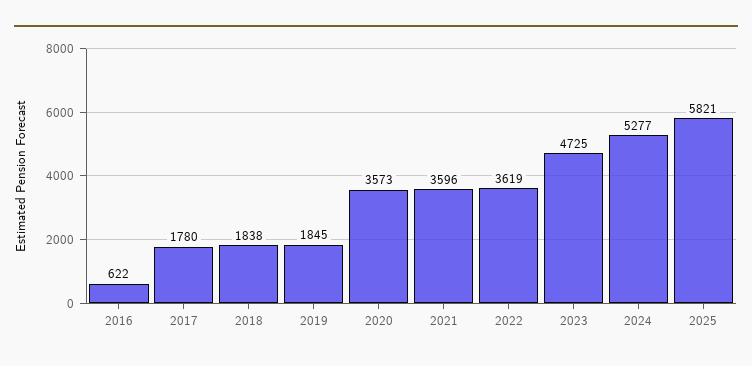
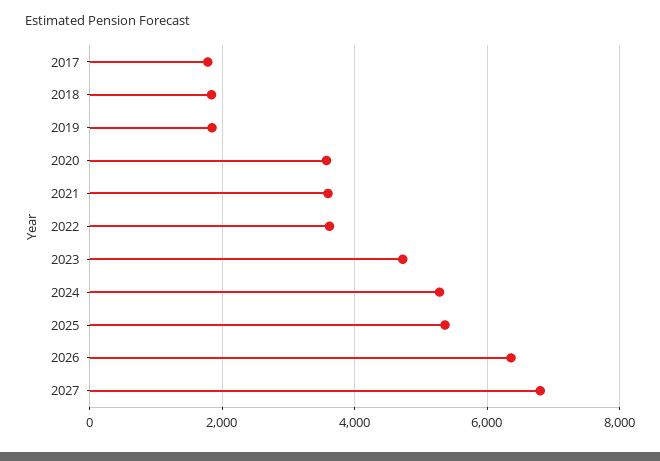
2016: 622 -> none
2025: 5821 -> 5400
2026: none -> 6400
2027: none -> 6800

